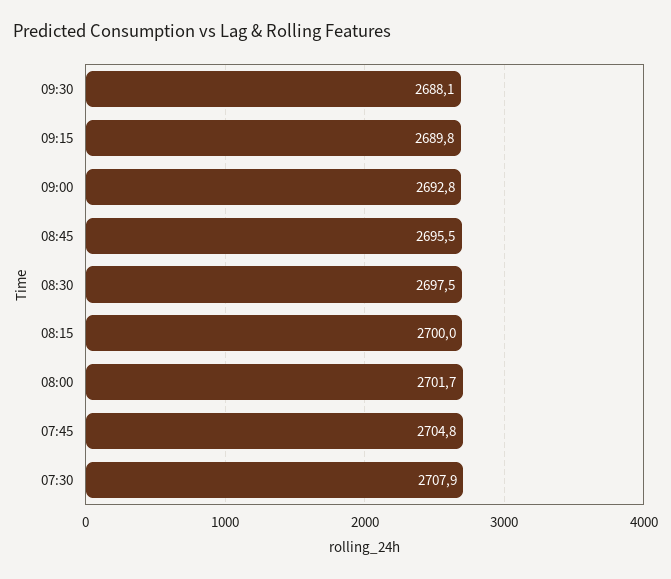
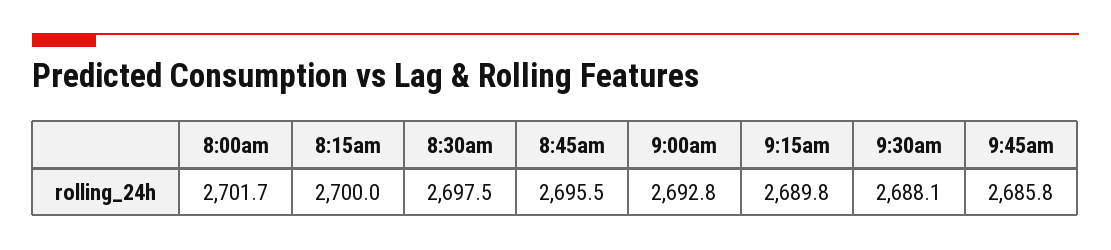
07:45: 2704.8 -> none
07:30: 2707.9 -> none
9:45am: none -> 2685.8

